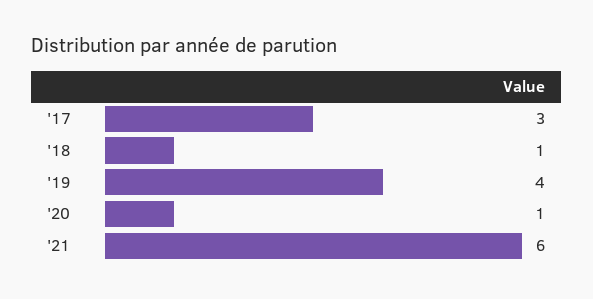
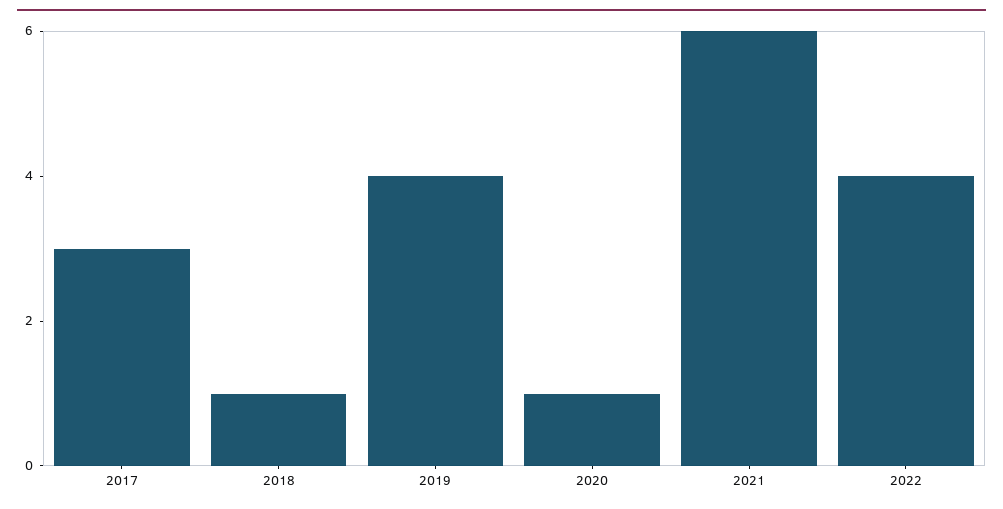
2022: none -> 4

